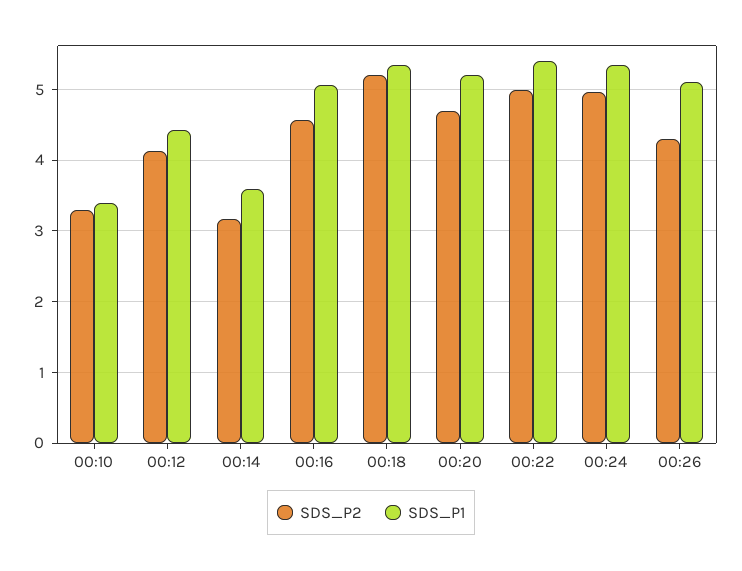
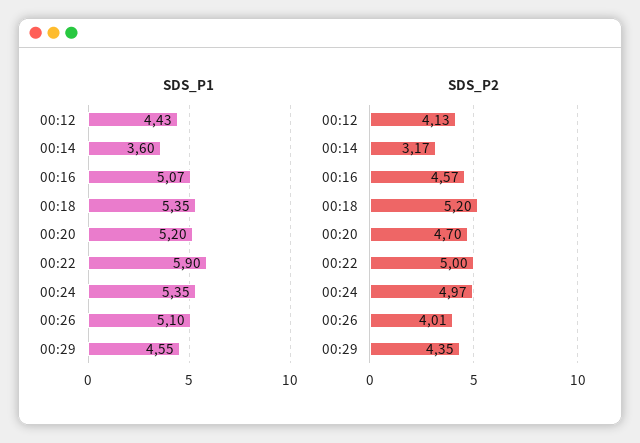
SDS_P2, 00:10: 3.3 -> none
SDS_P1, 00:10: 3.4 -> none
SDS_P1, 00:22: 5.4 -> 5.9
SDS_P2, 00:26: 4.3 -> 4.01
SDS_P1, 00:29: none -> 4.55
SDS_P2, 00:29: none -> 4.35

